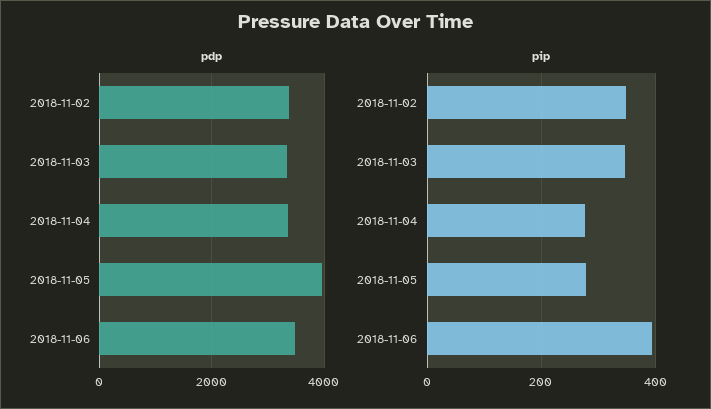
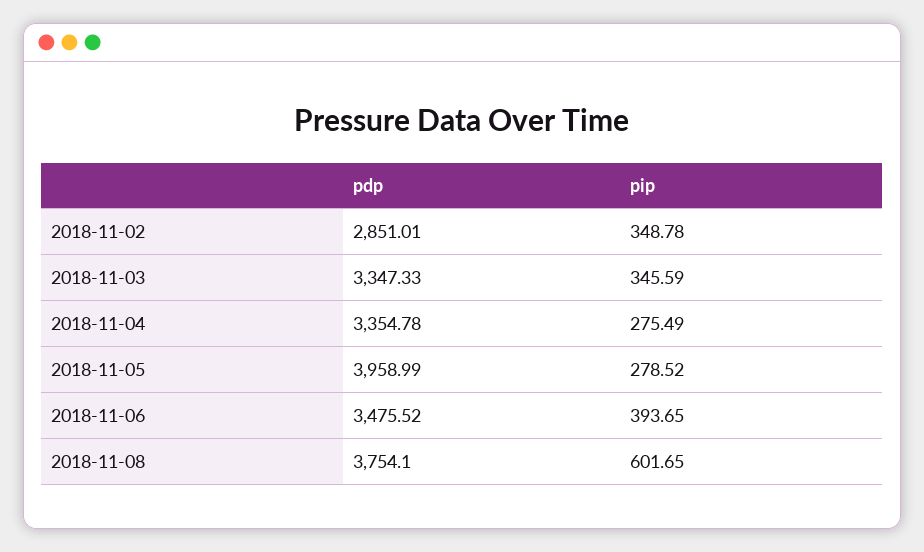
pdp, 2018-11-02: 3400 -> 2851.01
pdp, 2018-11-08: none -> 3754.1
pip, 2018-11-08: none -> 601.65

